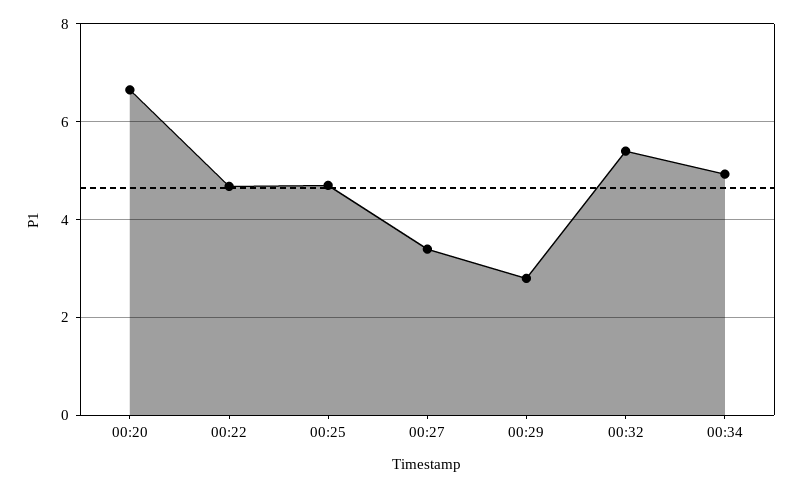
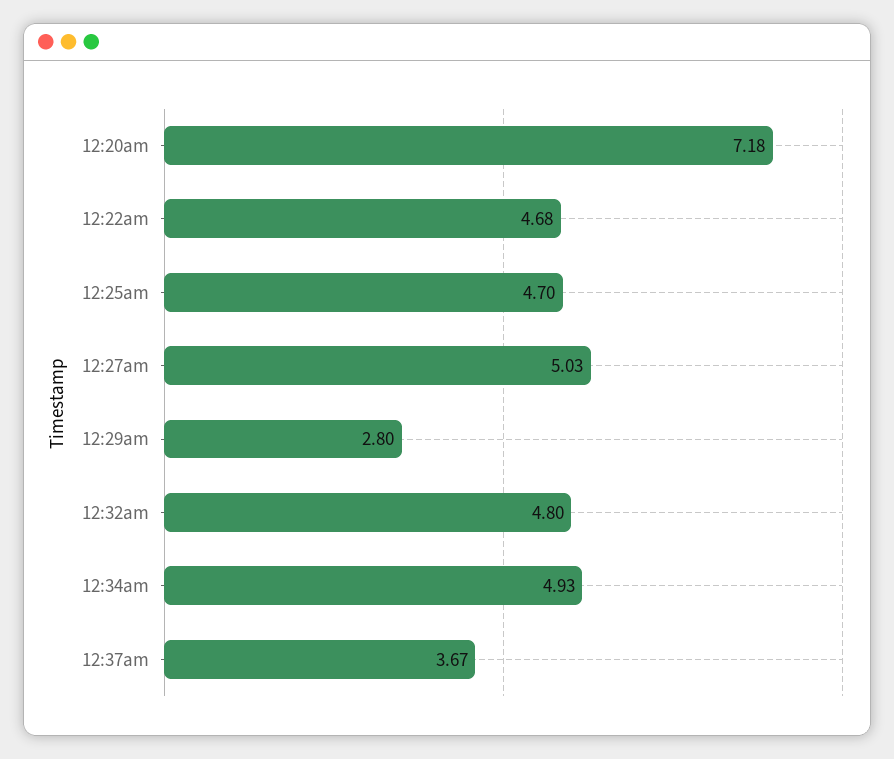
00:20: 6.6 -> 7.18
00:27: 3.4 -> 5.03
00:32: 5.4 -> 4.8
12:37am: none -> 3.67

